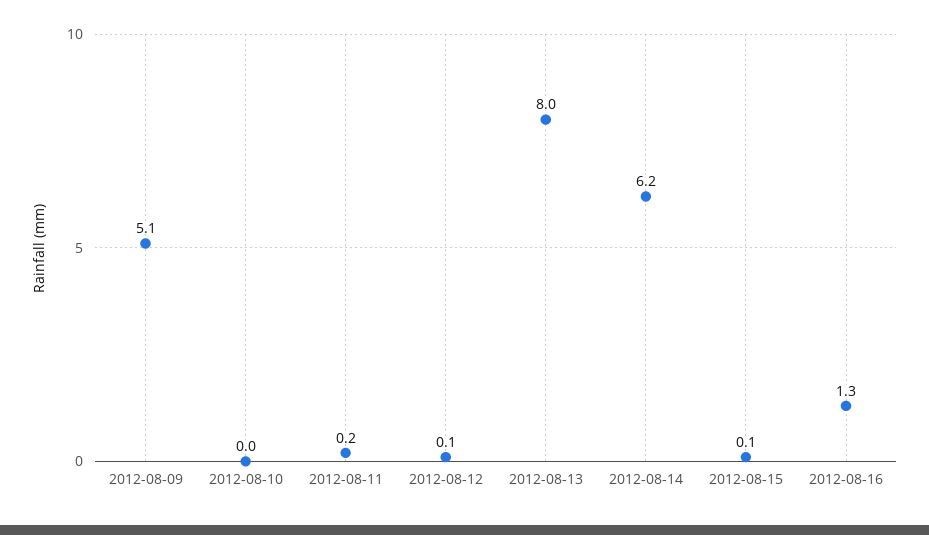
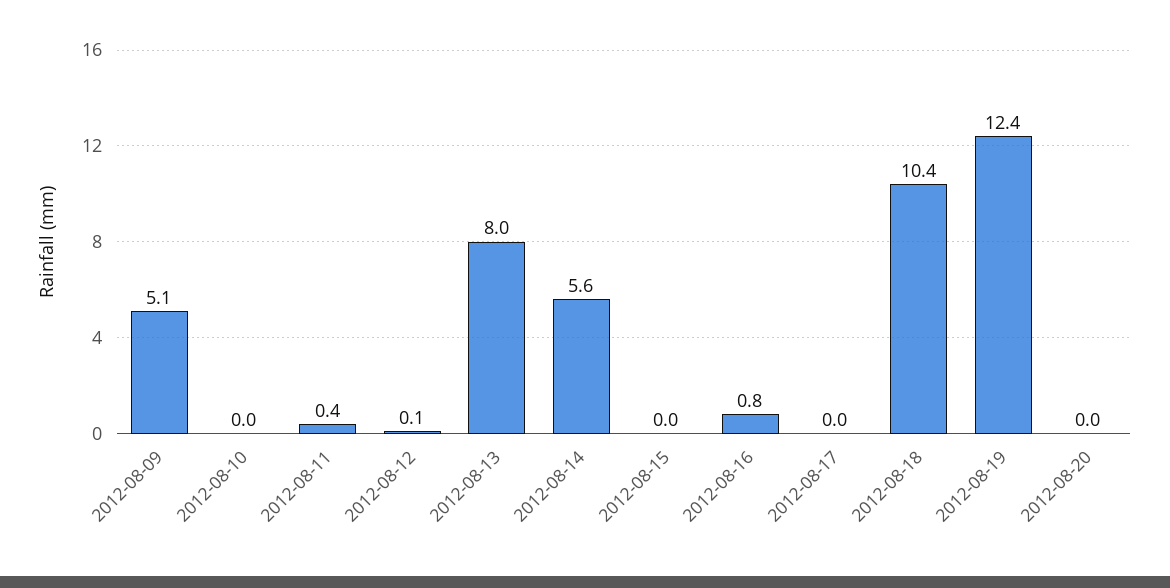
2012-08-11: 0.2 -> 0.4
2012-08-14: 6.2 -> 5.6
2012-08-15: 0.1 -> 0
2012-08-16: 1.3 -> 0.8
2012-08-17: none -> 0
2012-08-18: none -> 10.4
2012-08-19: none -> 12.4
2012-08-20: none -> 0

